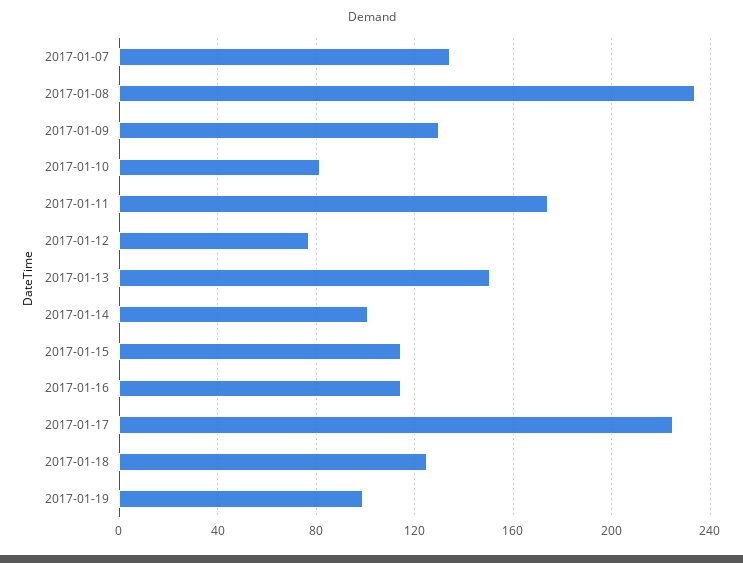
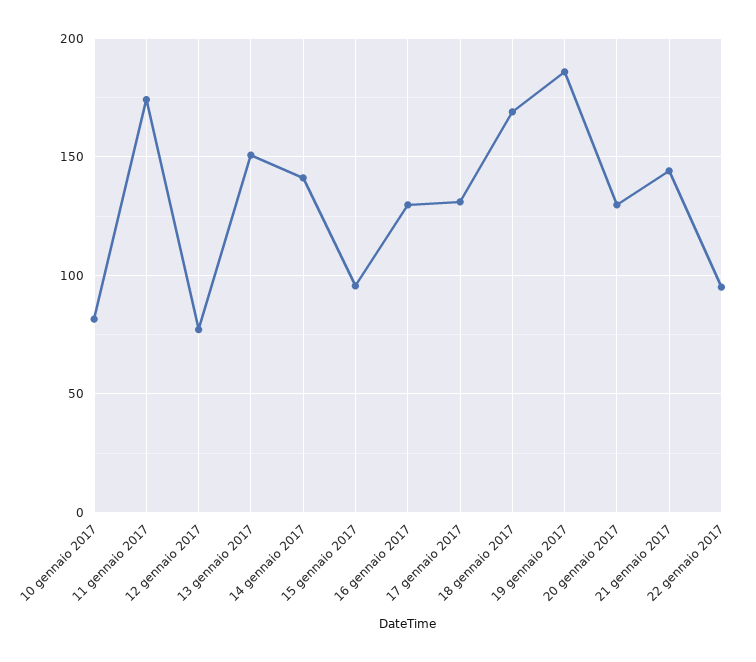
2017-01-07: 135 -> none
2017-01-08: 235 -> none
2017-01-09: 130 -> none
2017-01-14: 100 -> 140
2017-01-15: 115 -> 95
2017-01-16: 115 -> 130
2017-01-17: 225 -> 130
2017-01-18: 125 -> 170
2017-01-19: 100 -> 185
20 gennaio 2017: none -> 130
21 gennaio 2017: none -> 145
22 gennaio 2017: none -> 95

